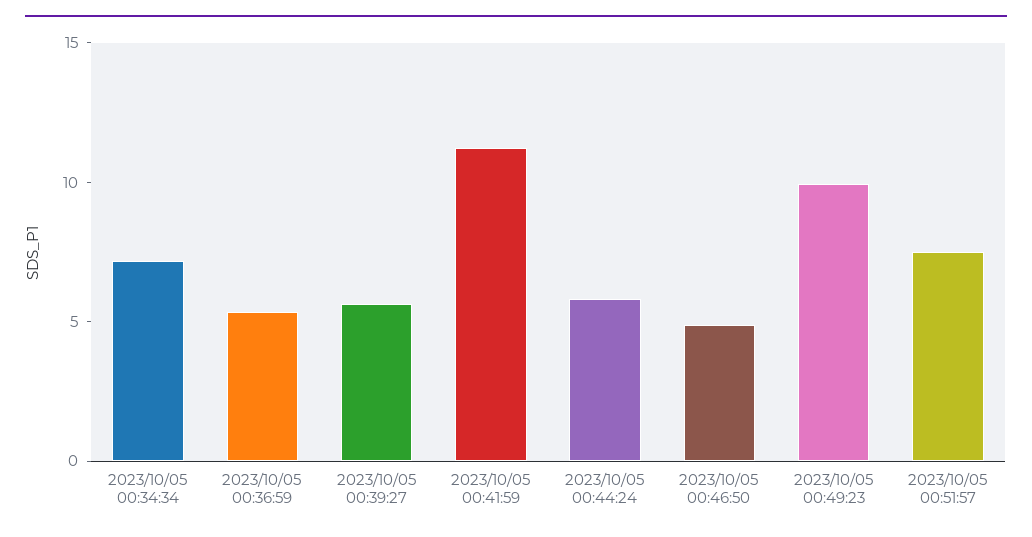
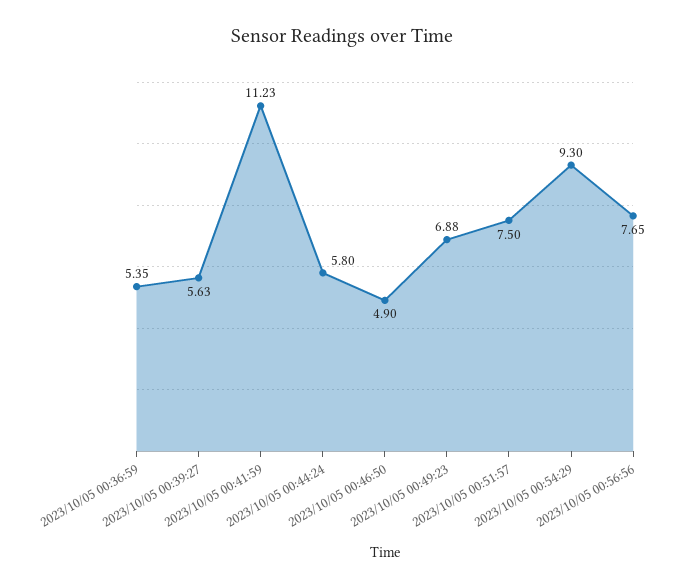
2023/10/05 00:34:34: 7 -> none
2023/10/05 00:49:23: 10 -> 6.88
2023/10/05 00:54:29: none -> 9.3
2023/10/05 00:56:56: none -> 7.65

